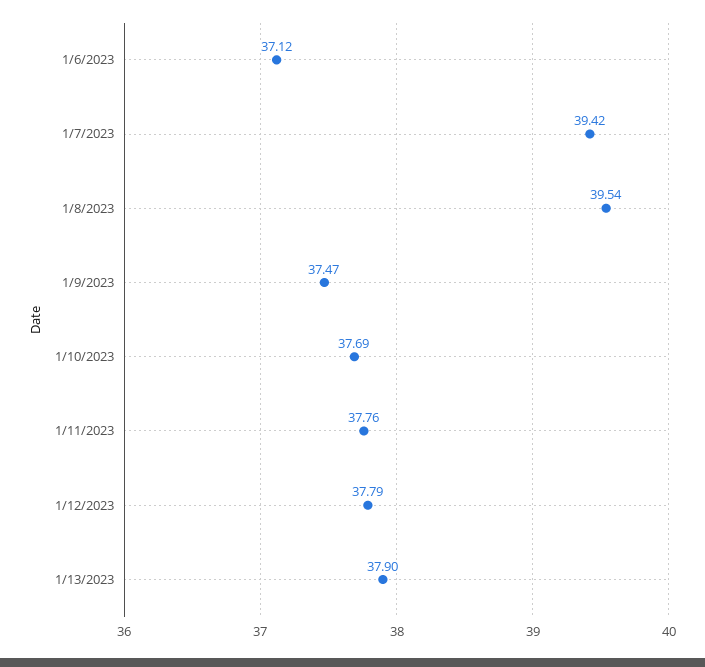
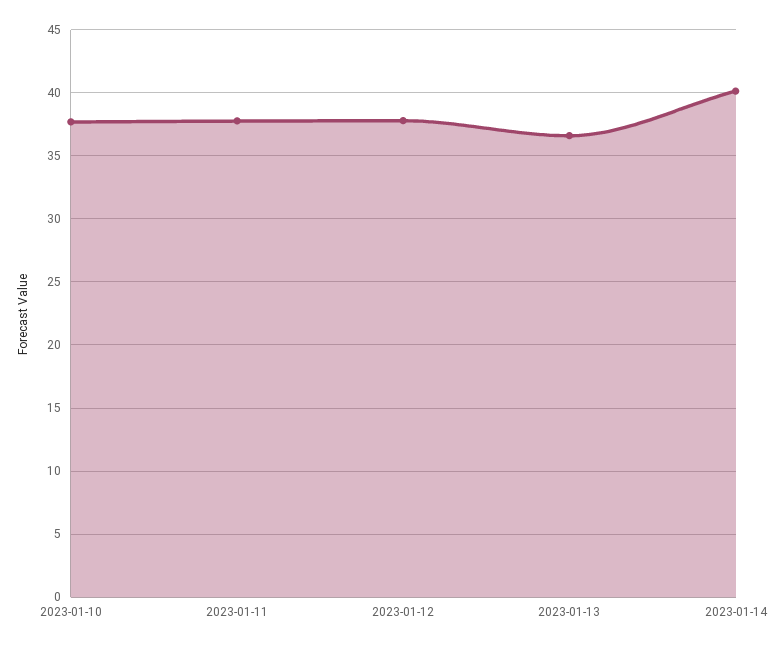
1/6/2023: 37.12 -> none
1/7/2023: 39.42 -> none
1/8/2023: 39.54 -> none
1/9/2023: 37.47 -> none
1/13/2023: 37.9 -> 36.5
2023-01-14: none -> 40

